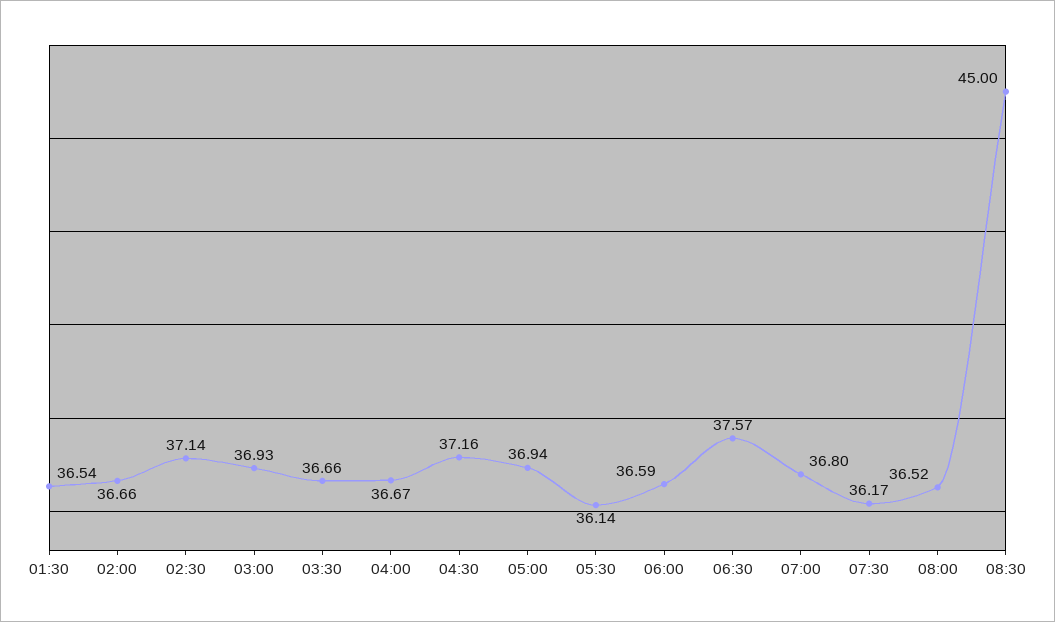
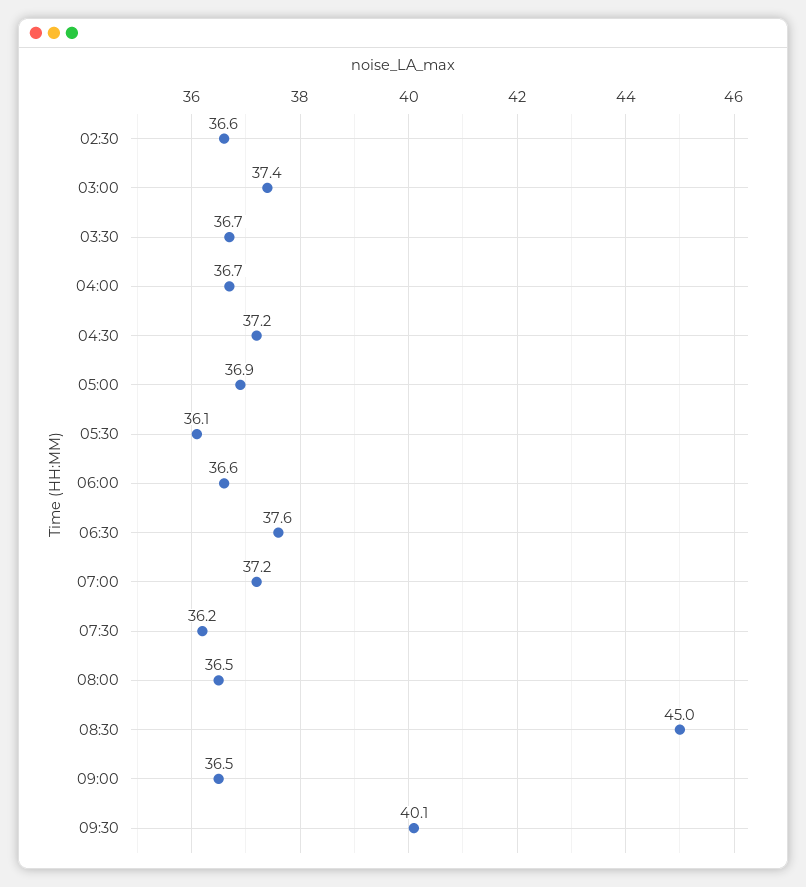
01:30: 36.54 -> none
02:00: 36.66 -> none
02:30: 37.14 -> 36.6
03:00: 36.93 -> 37.4
07:00: 36.8 -> 37.2
09:00: none -> 36.5
09:30: none -> 40.1

